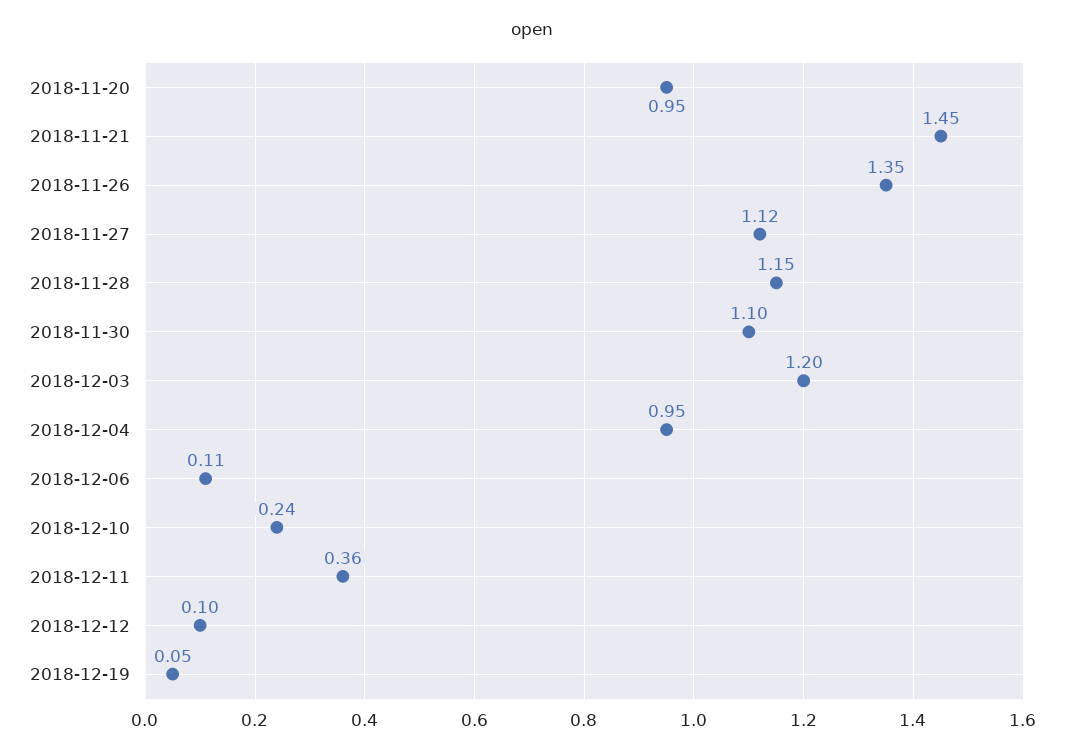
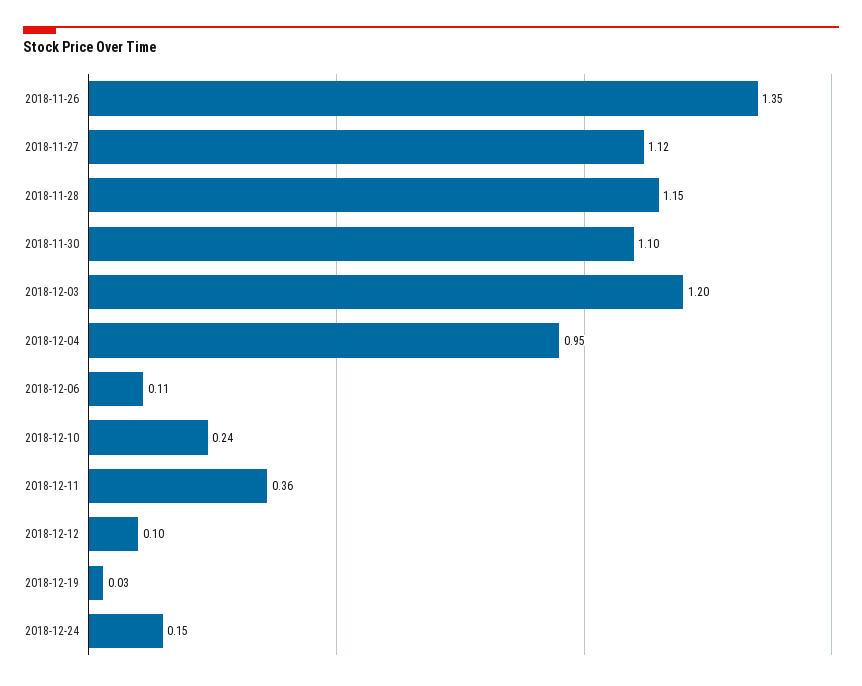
2018-11-20: 0.95 -> none
2018-11-21: 1.45 -> none
2018-12-19: 0.05 -> 0.03
2018-12-24: none -> 0.15

